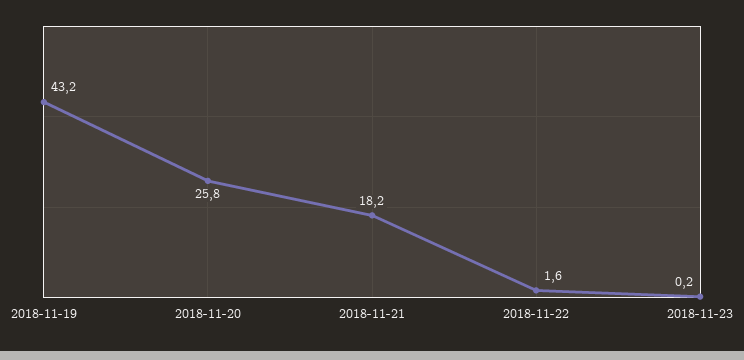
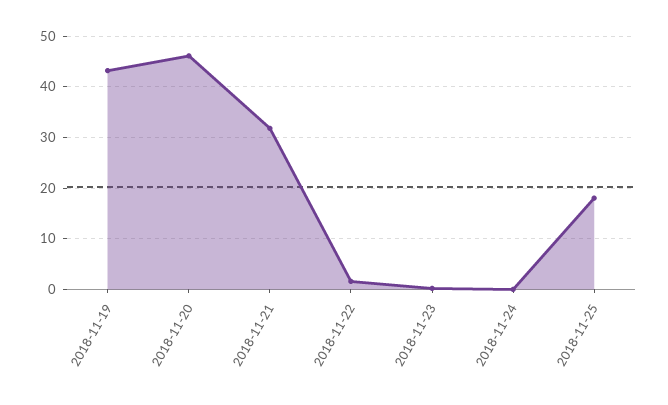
2018-11-20: 25.8 -> 46
2018-11-21: 18.2 -> 32
2018-11-24: none -> 0
2018-11-25: none -> 18

